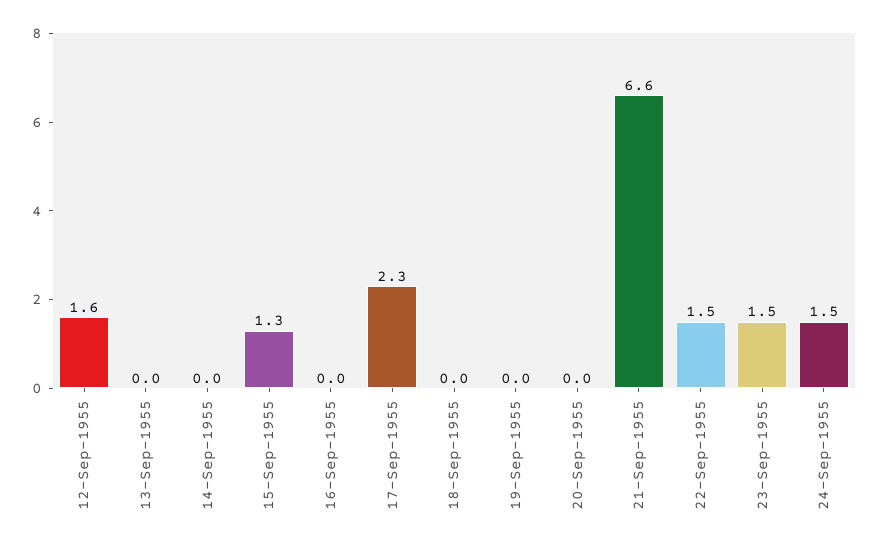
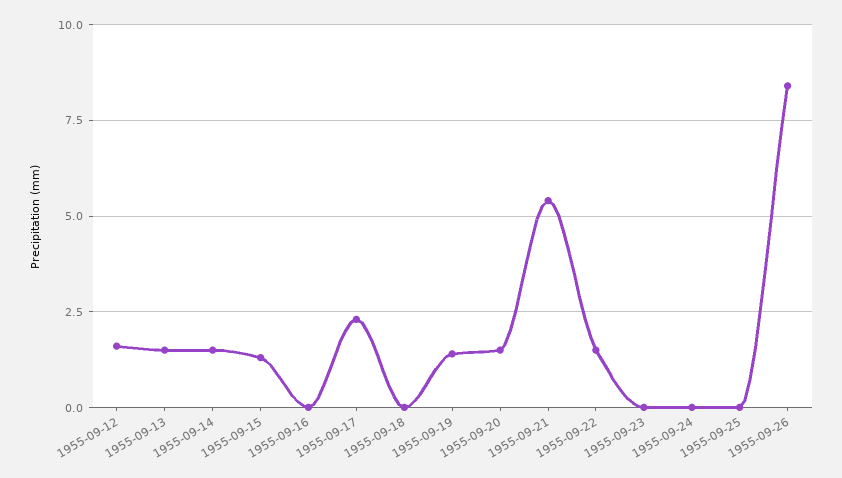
13-Sep-1955: 0 -> 1.5
14-Sep-1955: 0 -> 1.5
19-Sep-1955: 0 -> 1.5
20-Sep-1955: 0 -> 1.5
21-Sep-1955: 6.6 -> 5.5
23-Sep-1955: 1.5 -> 0
24-Sep-1955: 1.5 -> 0
1955-09-25: none -> 0
1955-09-26: none -> 8.5

